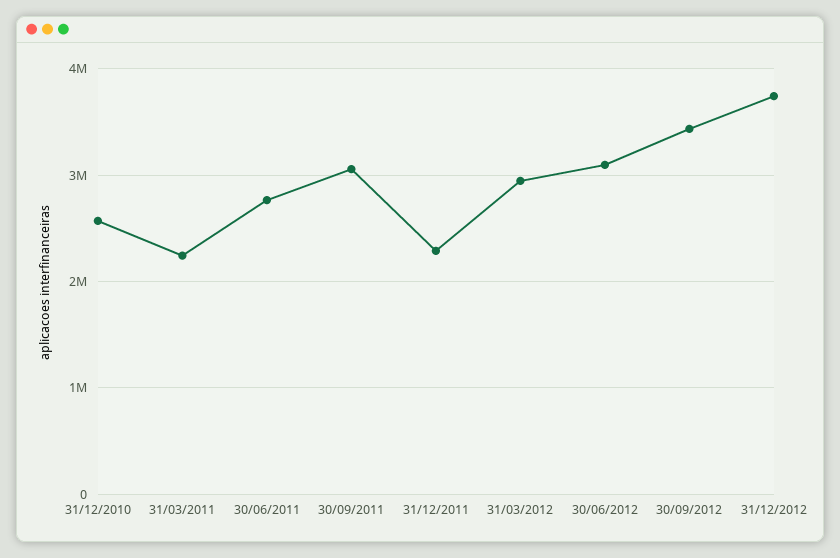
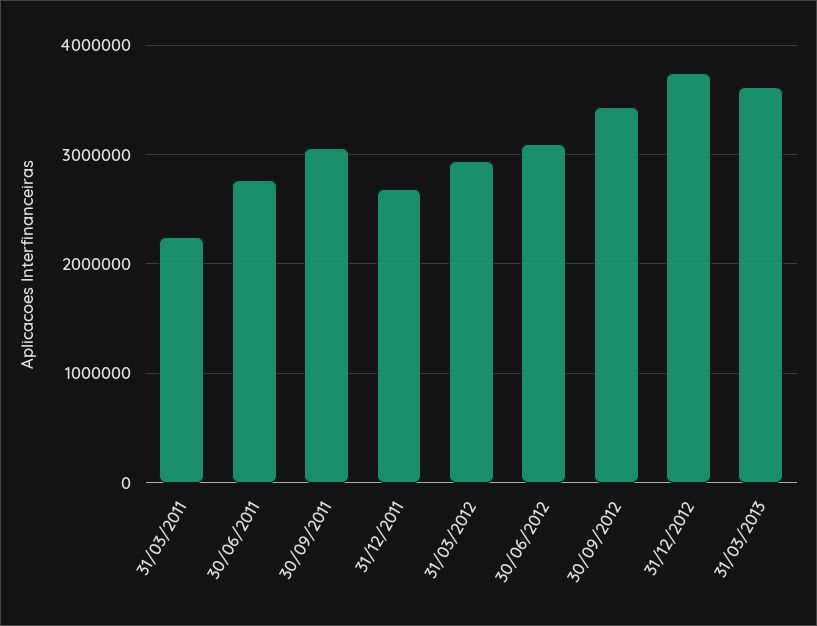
31/12/2010: 2600000 -> none
31/12/2011: 2300000 -> 2700000
31/03/2013: none -> 3600000

